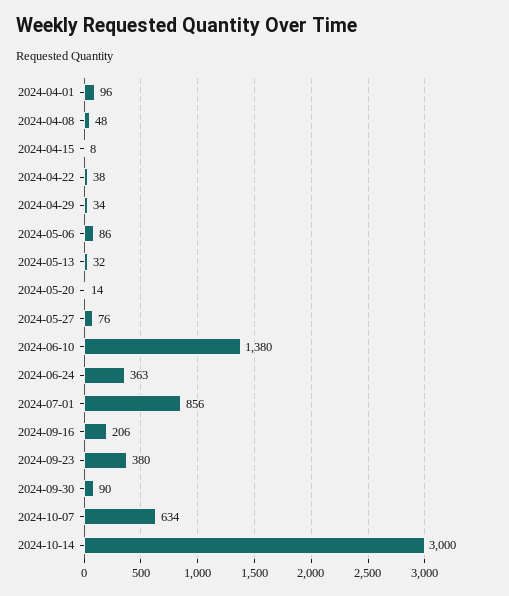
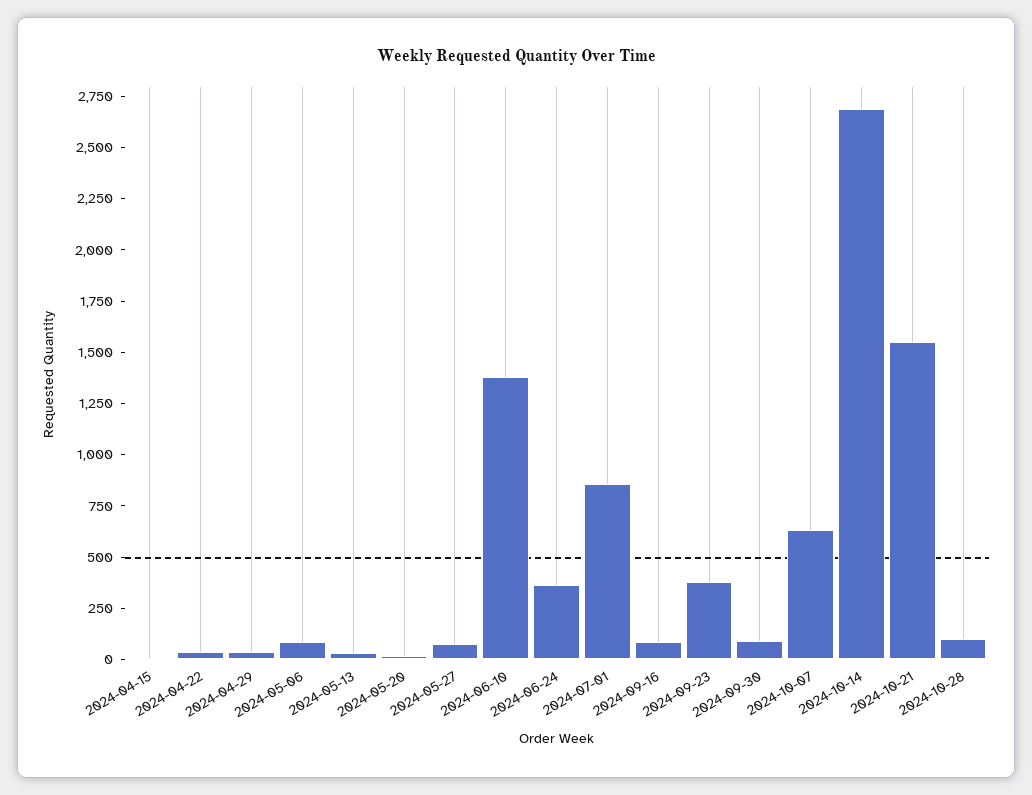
2024-04-01: 96 -> none
2024-04-08: 48 -> none
2024-09-16: 206 -> 100
2024-10-14: 3000 -> 2700
2024-10-21: none -> 1550
2024-10-28: none -> 100

